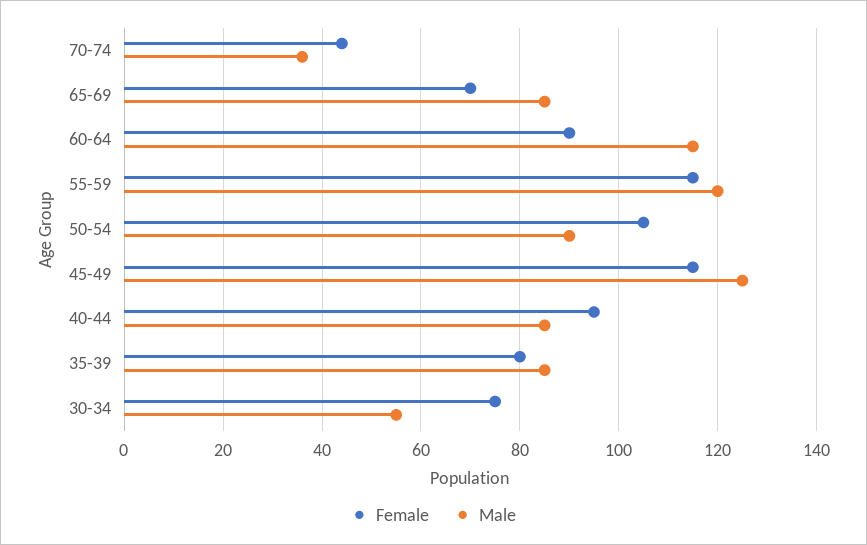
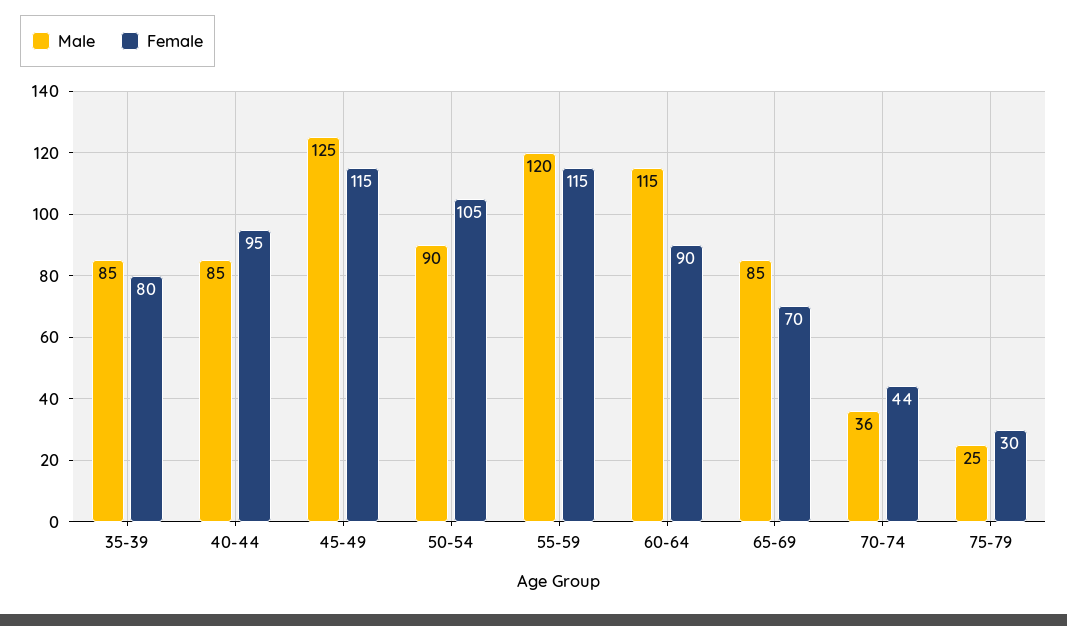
Female, 30-34: 75 -> none
Male, 30-34: 55 -> none
Male, 75-79: none -> 25
Female, 75-79: none -> 30

